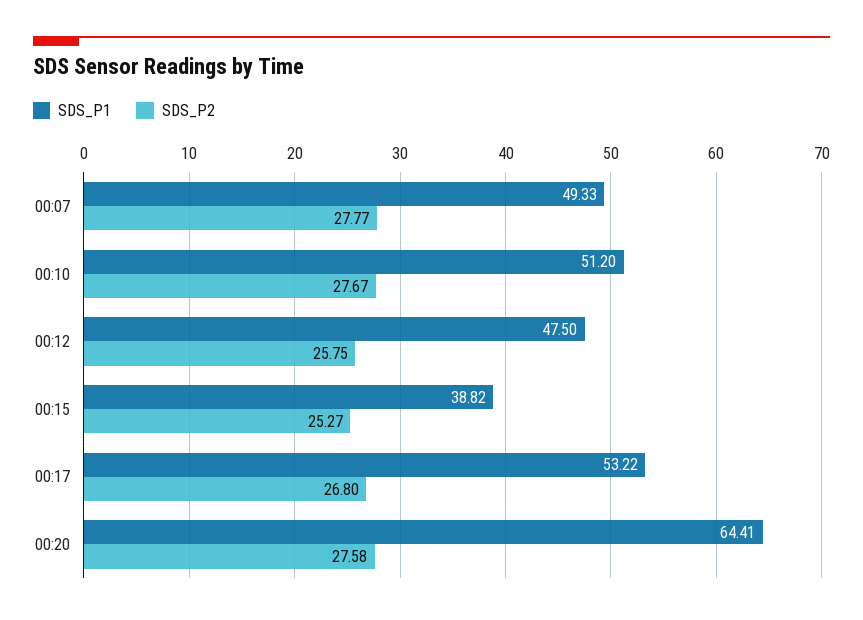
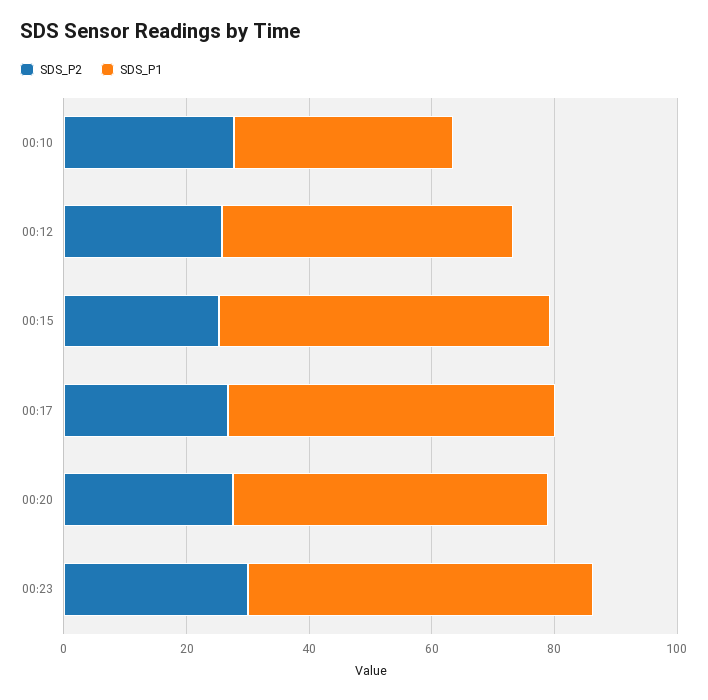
SDS_P1, 00:07: 49.33 -> none
SDS_P2, 00:07: 27.77 -> none
SDS_P1, 00:10: 51.2 -> 35
SDS_P1, 00:15: 38.82 -> 55
SDS_P1, 00:20: 64.41 -> 50
SDS_P2, 00:23: none -> 30
SDS_P1, 00:23: none -> 55

